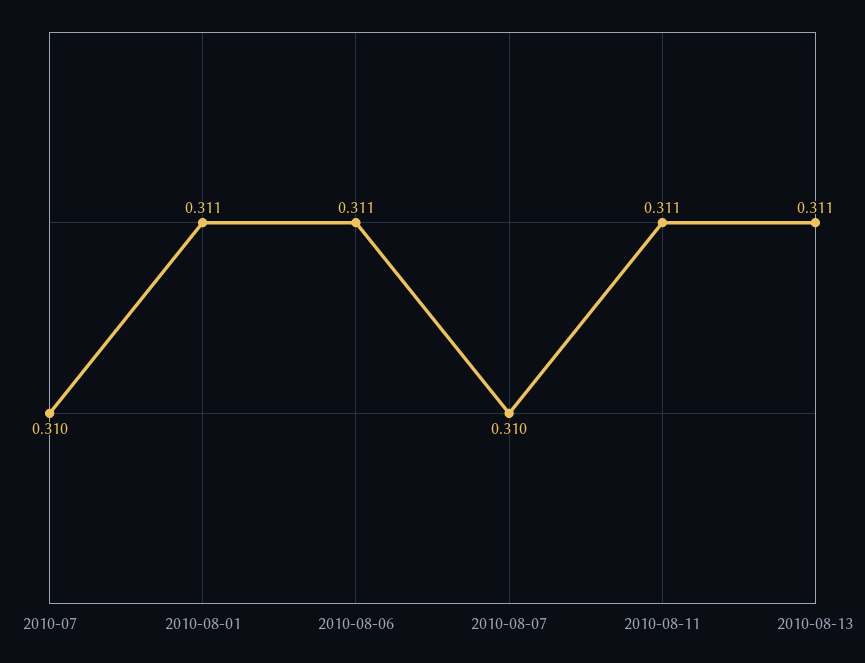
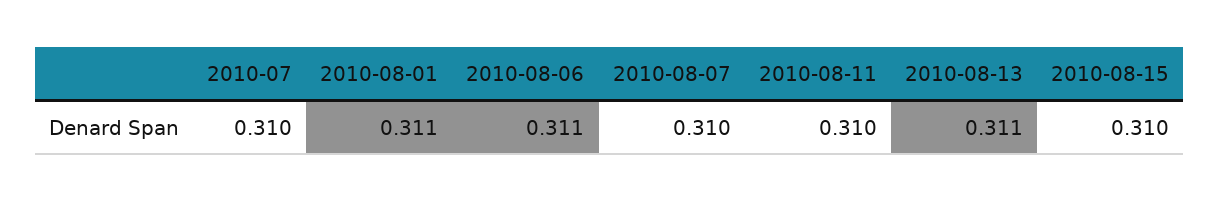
2010-08-11: 0.311 -> 0.31
2010-08-15: none -> 0.31

